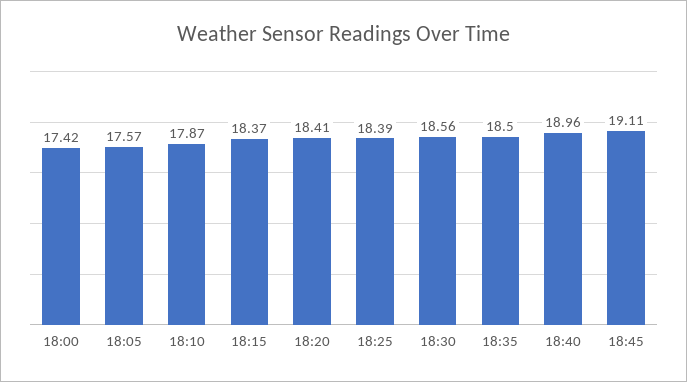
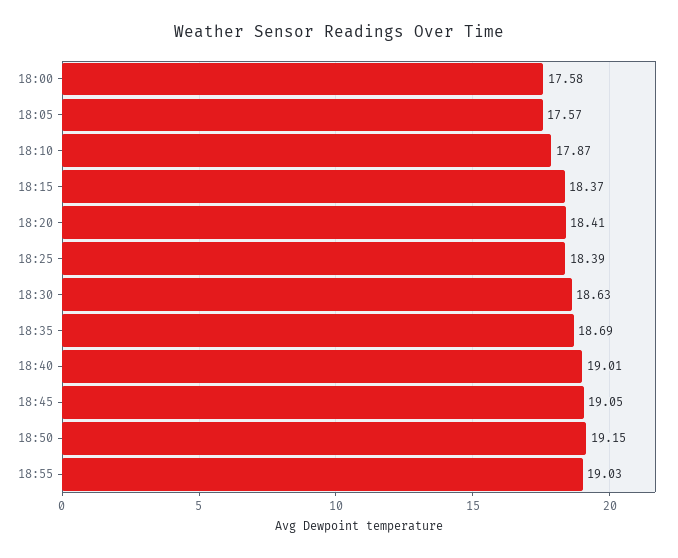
18:00: 17.42 -> 17.58
18:30: 18.56 -> 18.63
18:35: 18.5 -> 18.69
18:40: 18.96 -> 19.01
18:45: 19.11 -> 19.05
18:50: none -> 19.15
18:55: none -> 19.03

